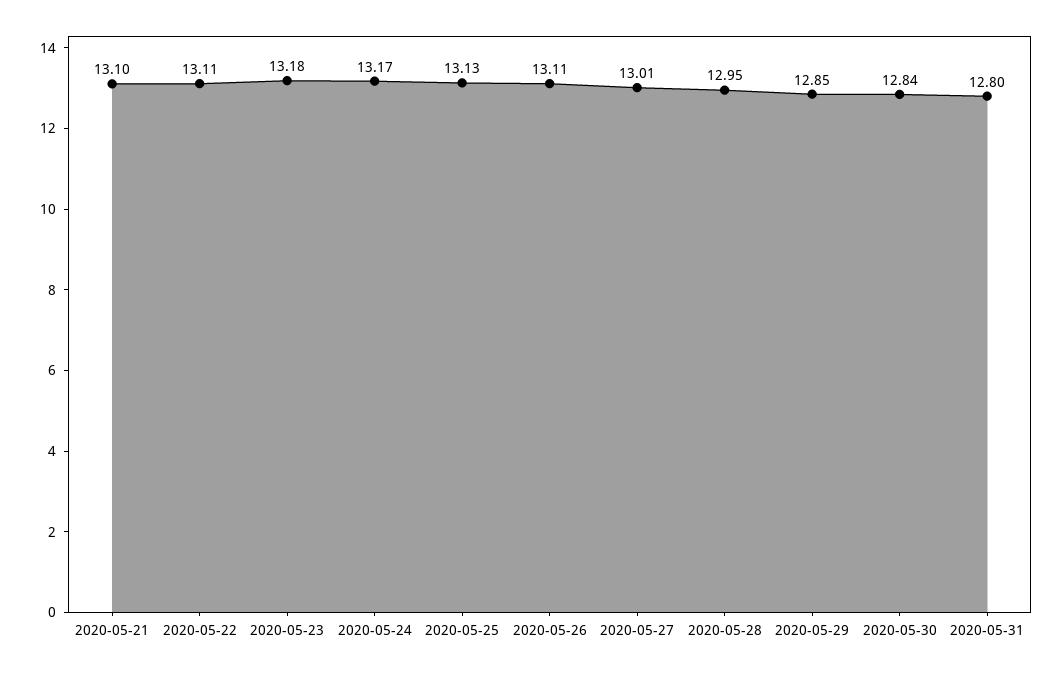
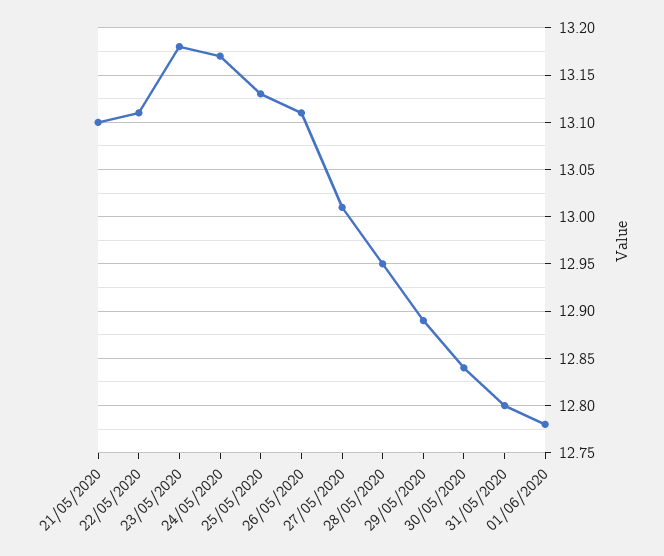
2020-05-29: 12.85 -> 12.89
01/06/2020: none -> 12.78

